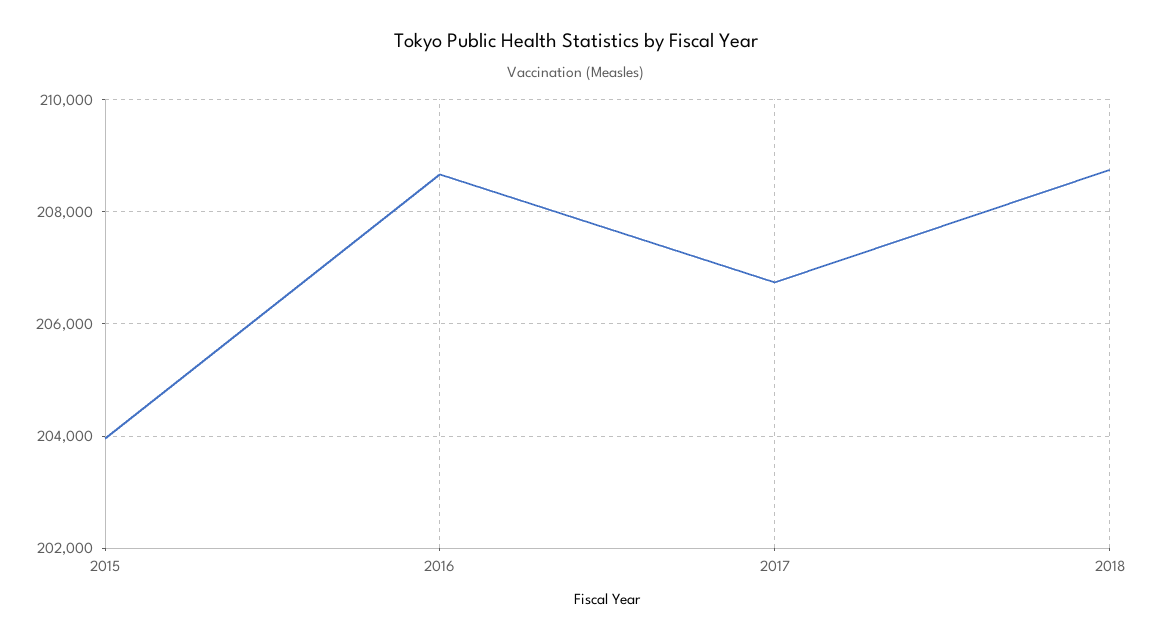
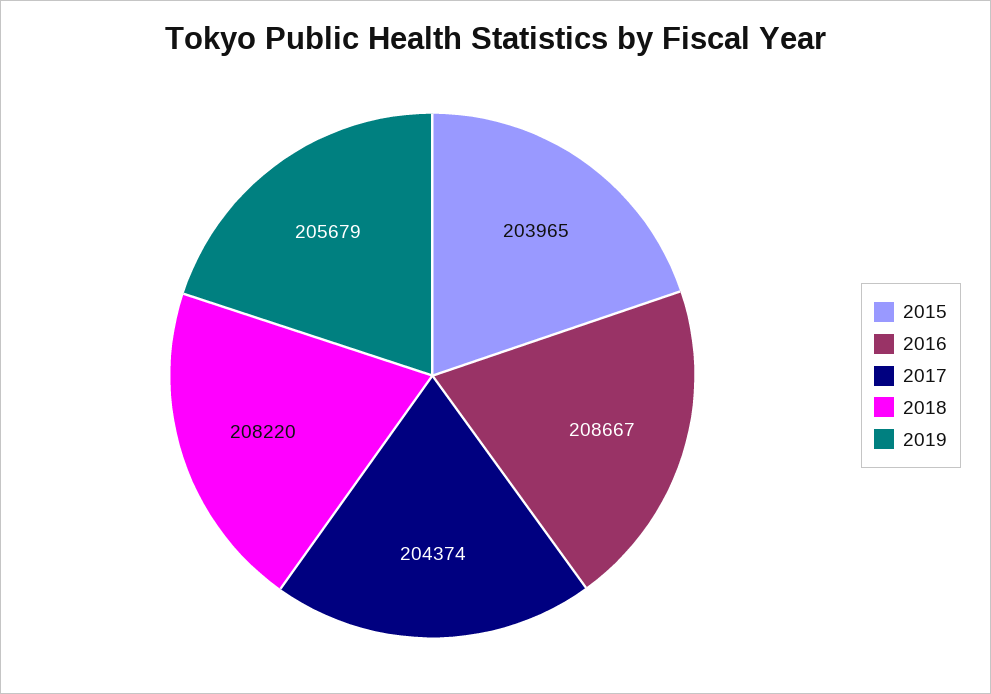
2017: 206800 -> 204374
2018: 208800 -> 208220
2019: none -> 205679

